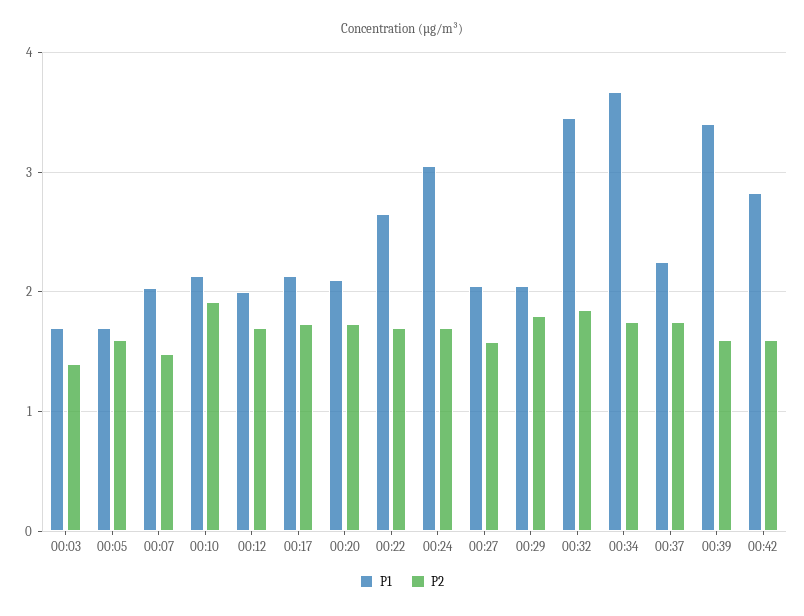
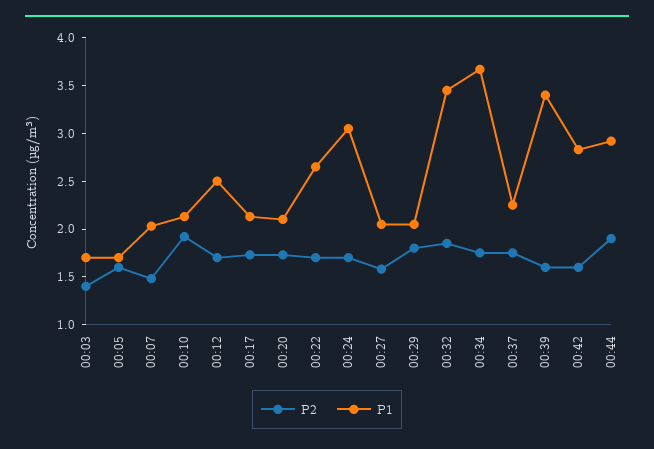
P1, 00:12: 2 -> 2.5
P2, 00:44: none -> 1.9
P1, 00:44: none -> 2.9

